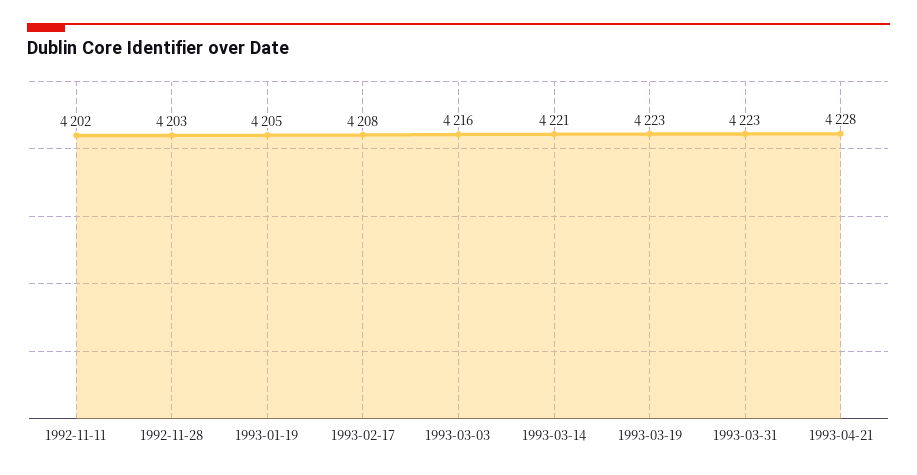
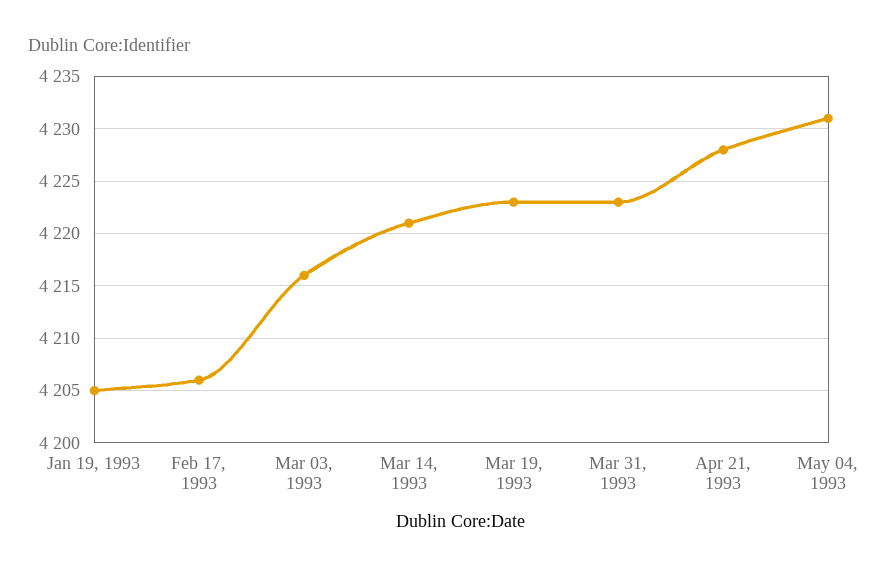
1992-11-11: 4202 -> none
1992-11-28: 4203 -> none
1993-02-17: 4208 -> 4206
May 04, 1993: none -> 4231

